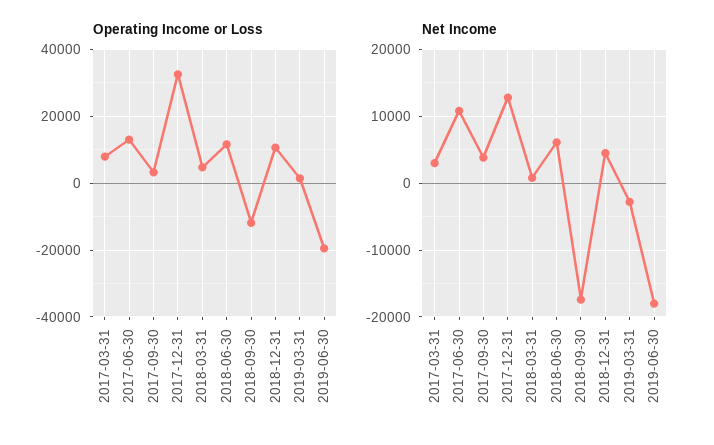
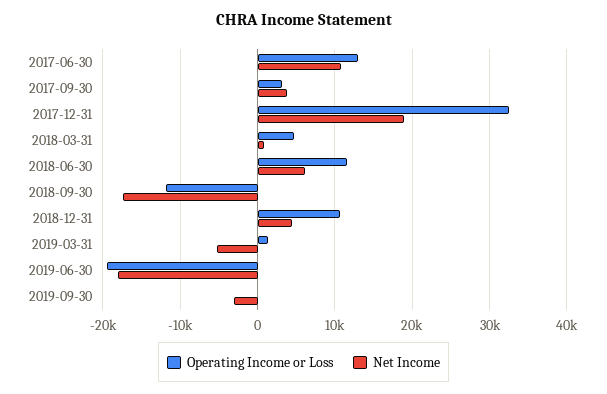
Operating Income or Loss, 2017-03-31: 8000 -> none
Net Income, 2017-03-31: 3000 -> none
Net Income, 2017-12-31: 13000 -> 19000
Net Income, 2019-03-31: -3000 -> -5000
Operating Income or Loss, 2019-09-30: none -> 0
Net Income, 2019-09-30: none -> -3000

